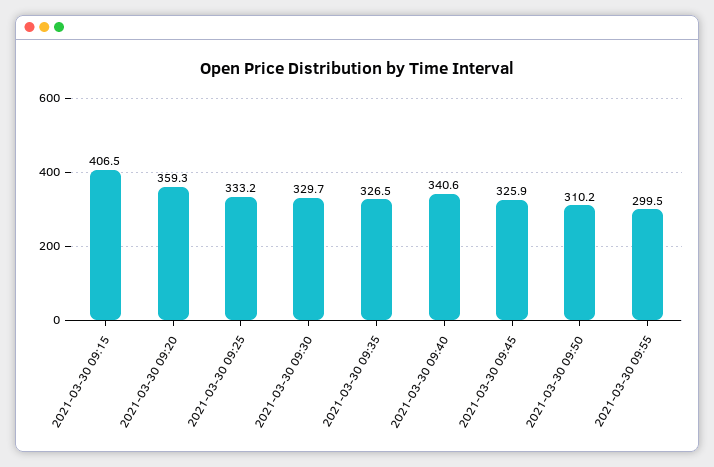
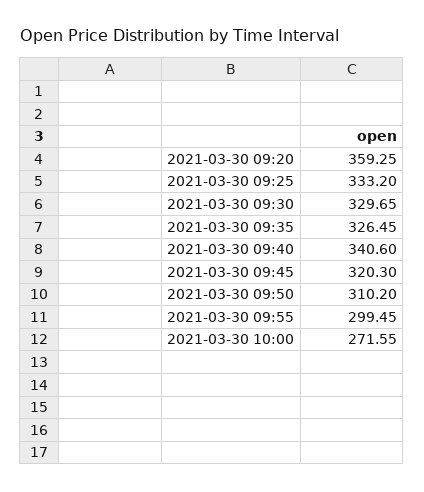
2021-03-30 09:15: 406.5 -> none
2021-03-30 09:45: 325.9 -> 320.3
2021-03-30 10:00: none -> 271.55

